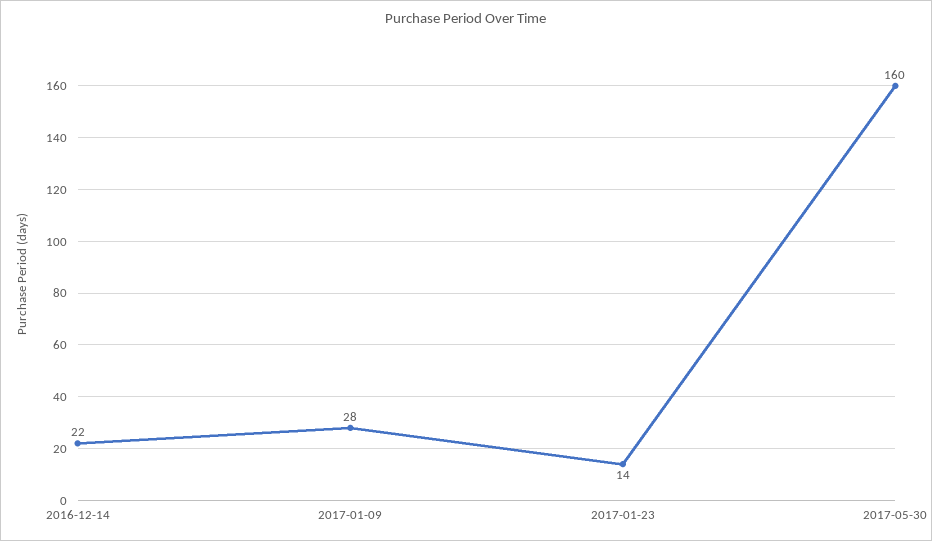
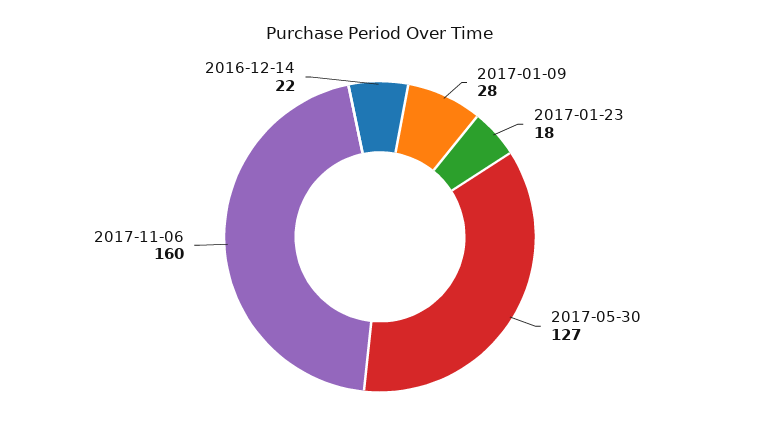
2017-01-23: 14 -> 18
2017-05-30: 160 -> 127
2017-11-06: none -> 160

